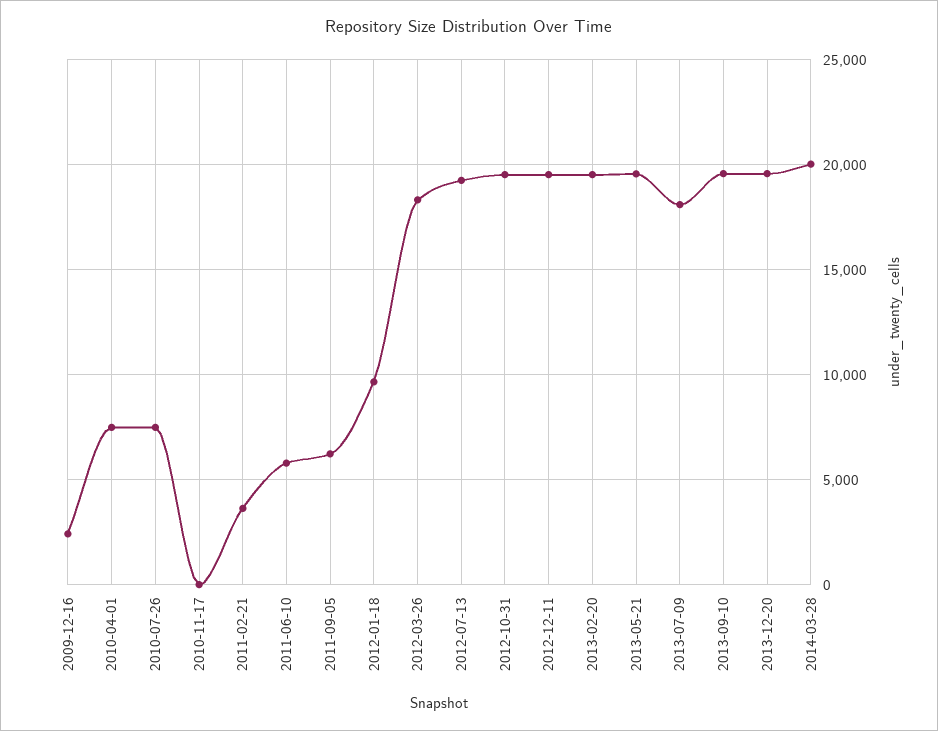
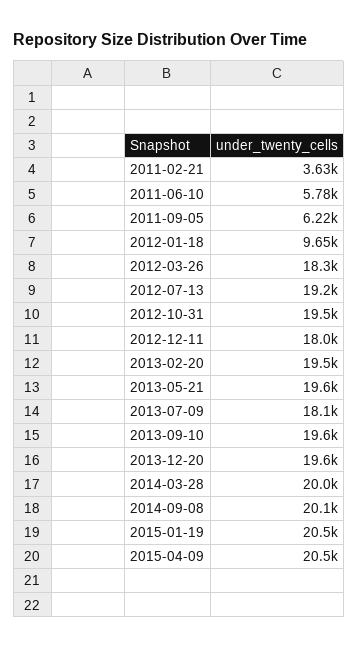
2009-12-16: 2500 -> none
2010-04-01: 7500 -> none
2010-07-26: 7500 -> none
2010-11-17: 0 -> none
2012-12-11: 19500 -> 18000
2014-09-08: none -> 20100
2015-01-19: none -> 20500
2015-04-09: none -> 20500

